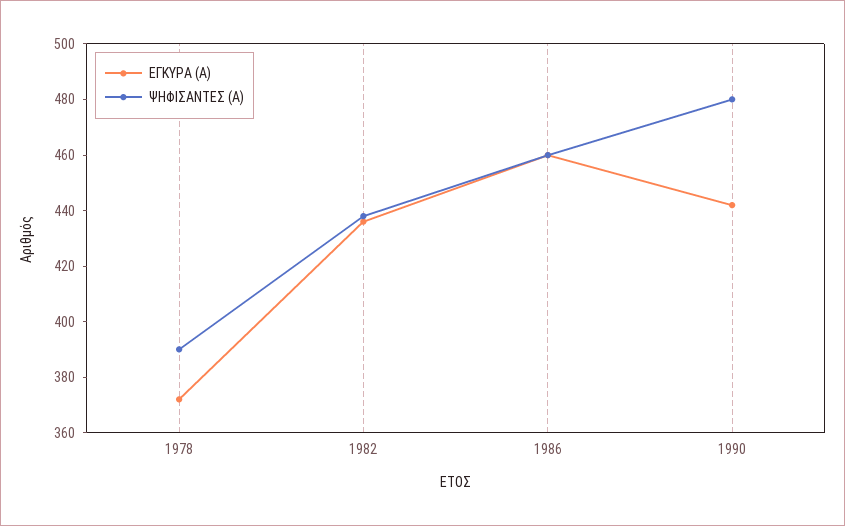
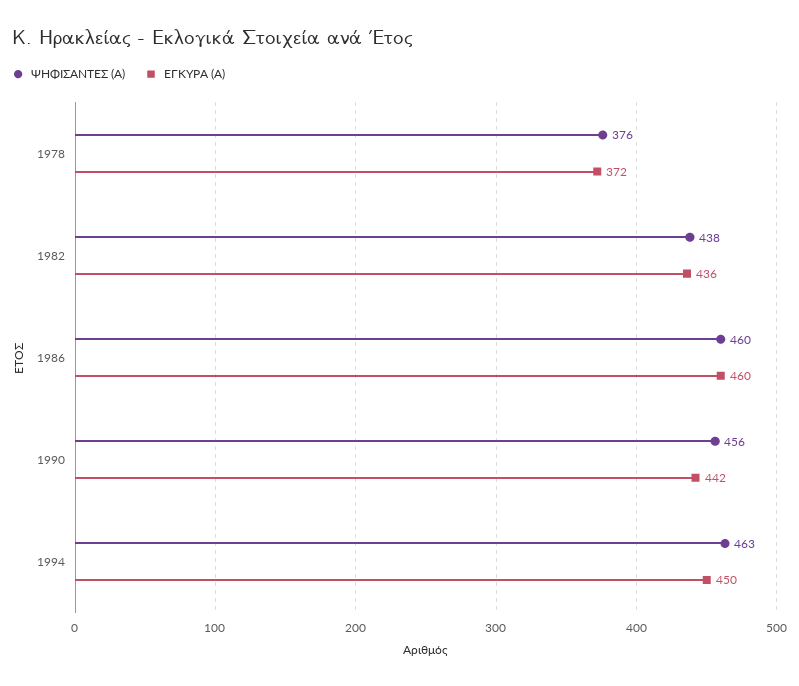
ΨΗΦΙΣΑΝΤΕΣ (Α), 1978: 390 -> 376
ΨΗΦΙΣΑΝΤΕΣ (Α), 1990: 480 -> 456
ΨΗΦΙΣΑΝΤΕΣ (Α), 1994: none -> 463
ΕΓΚΥΡΑ (Α), 1994: none -> 450

